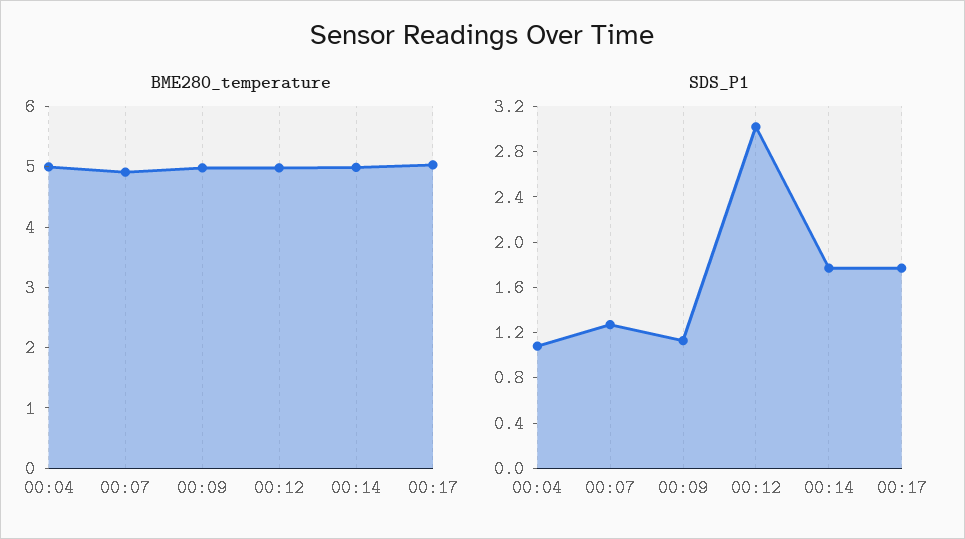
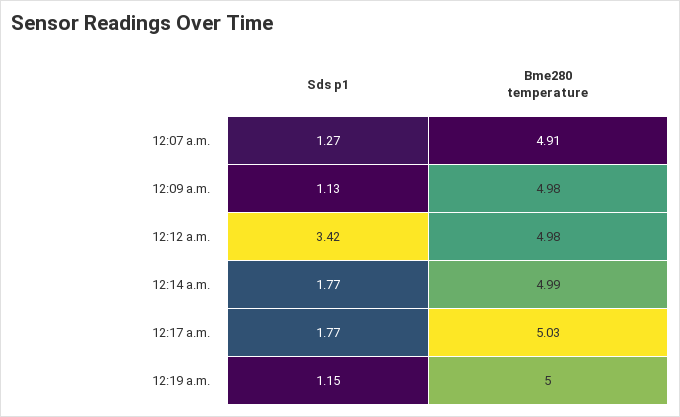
BME280_temperature, 00:04: 5 -> none
SDS_P1, 00:04: 1.1 -> none
SDS_P1, 00:12: 3 -> 3.42
SDS_P1, 12:19 a.m.: none -> 1.15
BME280_temperature, 12:19 a.m.: none -> 5

